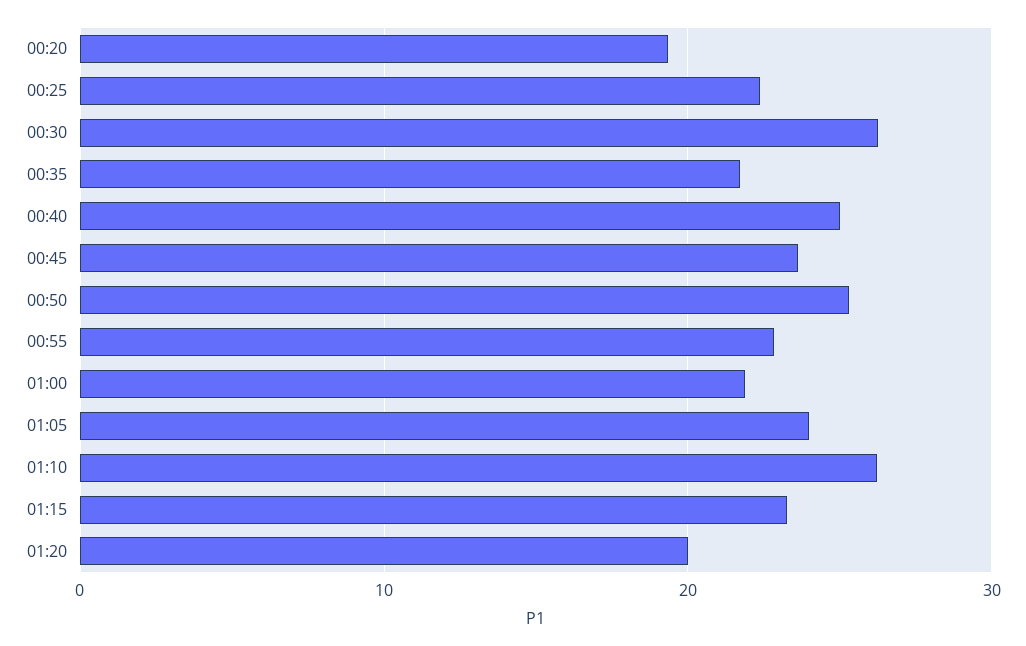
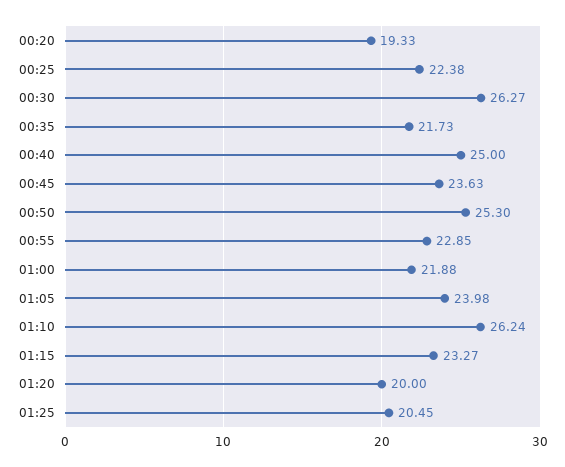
01:25: none -> 20.45

